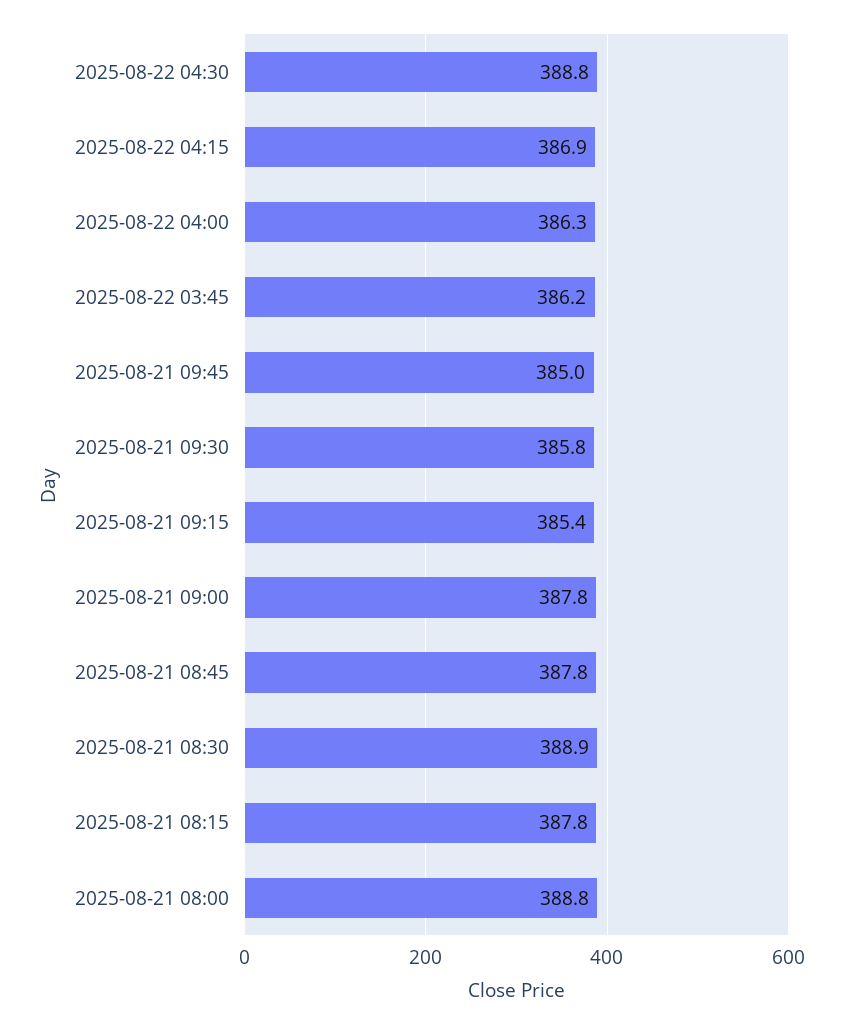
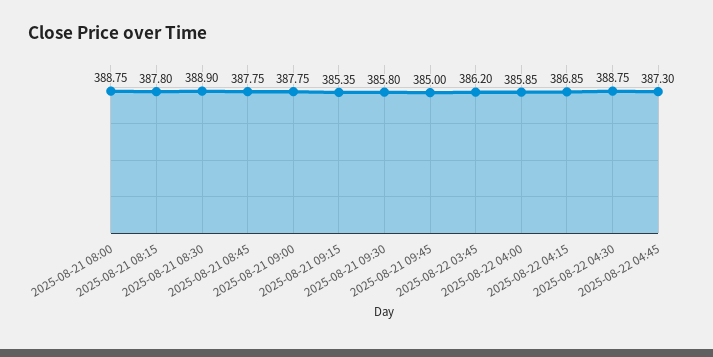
2025-08-22 04:00: 386.3 -> 385.85
2025-08-22 04:45: none -> 387.3

